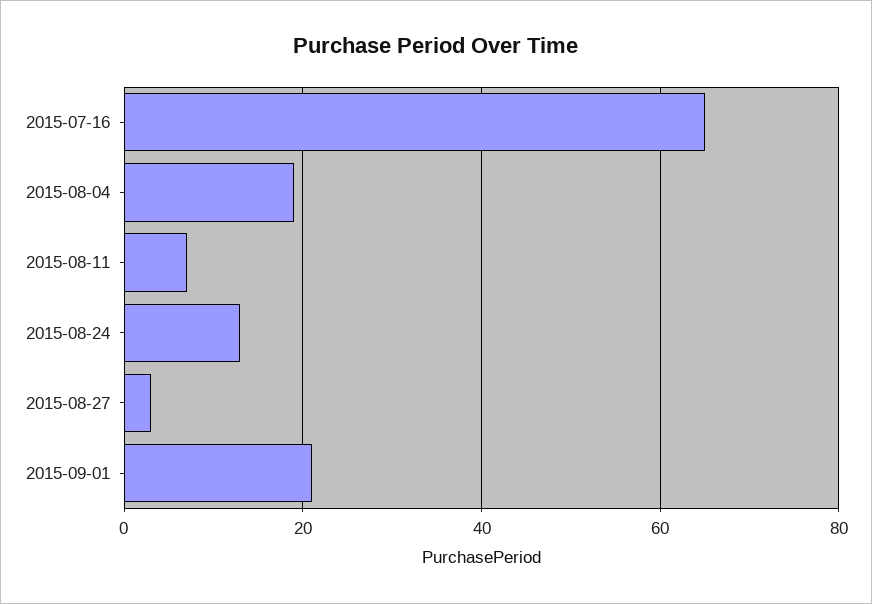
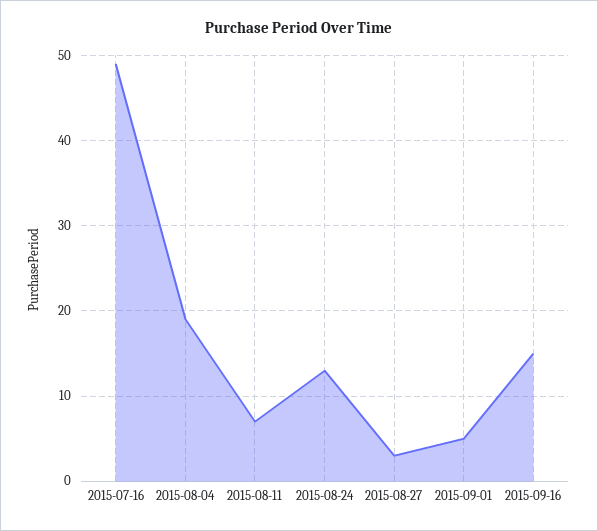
2015-07-16: 65 -> 49
2015-09-01: 20 -> 5
2015-09-16: none -> 15

